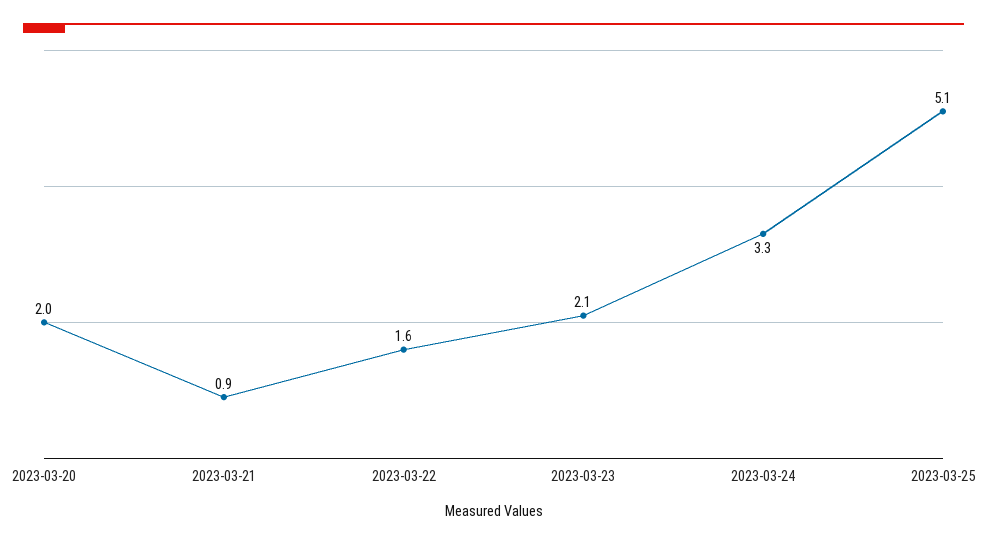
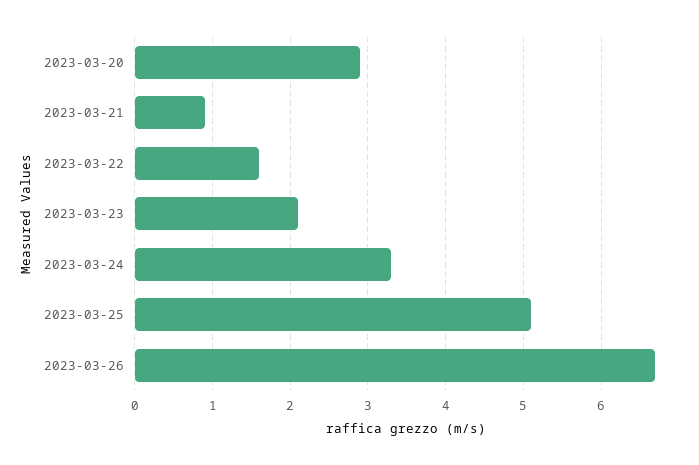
2023-03-20: 2 -> 2.9
2023-03-26: none -> 6.7

